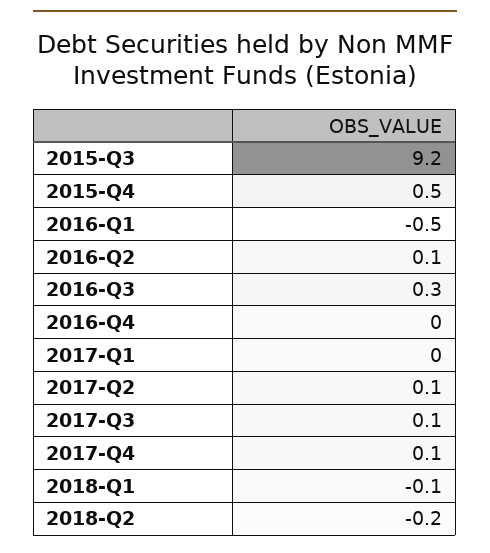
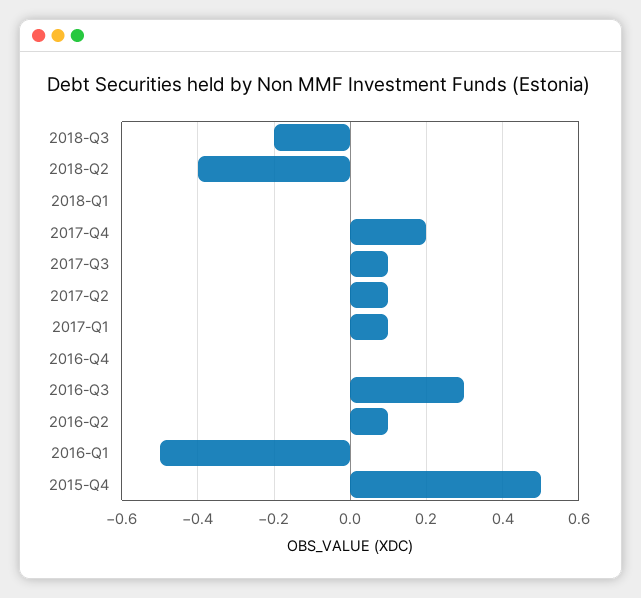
2015-Q3: 9.2 -> none
2017-Q1: 0 -> 0.1
2017-Q4: 0.1 -> 0.2
2018-Q1: -0.1 -> 0
2018-Q2: -0.2 -> -0.4
2018-Q3: none -> -0.2

